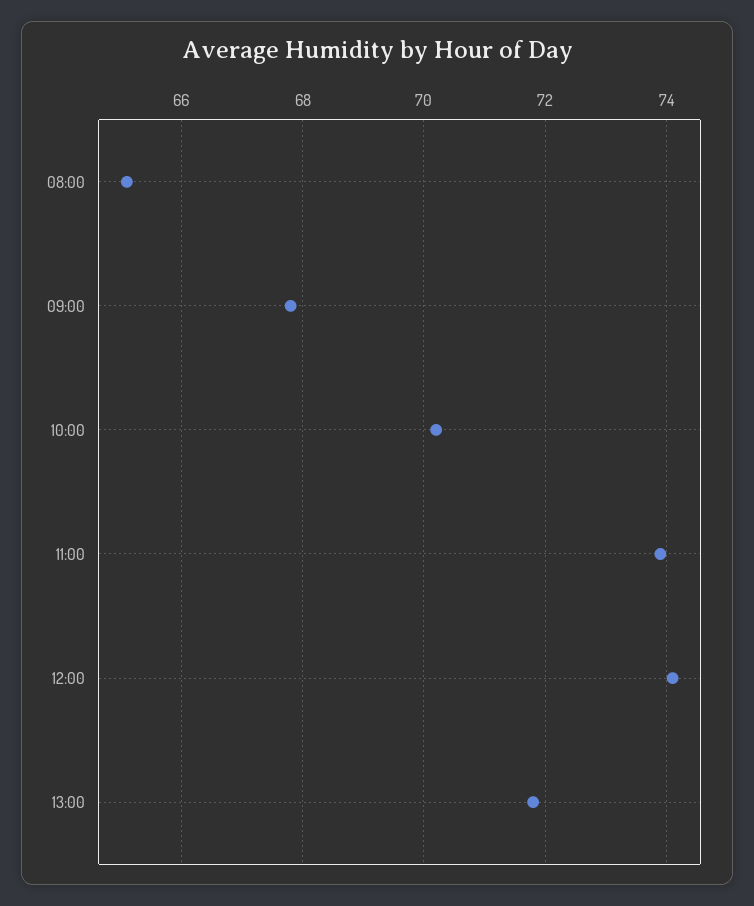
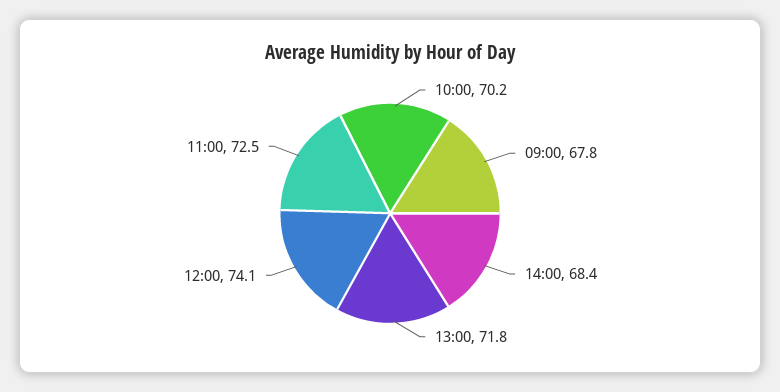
08:00: 65 -> none
11:00: 74 -> 72.5
14:00: none -> 68.4

